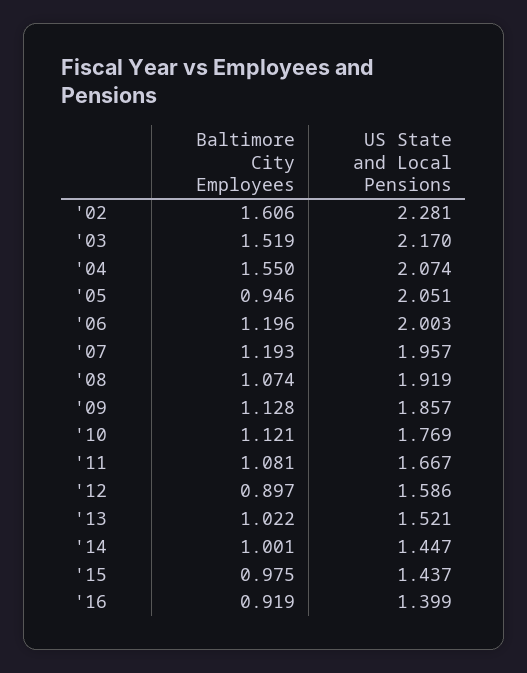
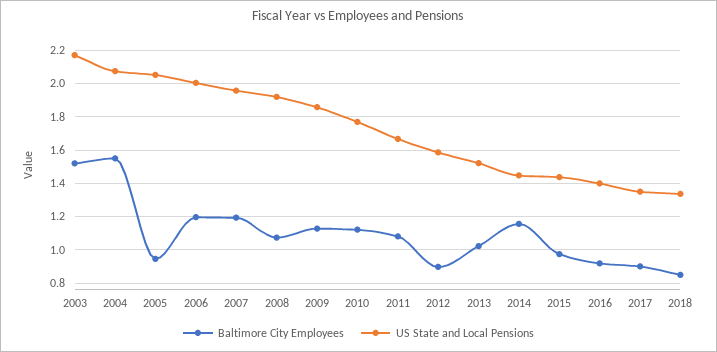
Baltimore City Employees, '02: 1.606 -> none
US State and Local Pensions, '02: 2.281 -> none
Baltimore City Employees, '14: 1.001 -> 1.15
Baltimore City Employees, 2017: none -> 0.9
US State and Local Pensions, 2017: none -> 1.35
Baltimore City Employees, 2018: none -> 0.85
US State and Local Pensions, 2018: none -> 1.35

